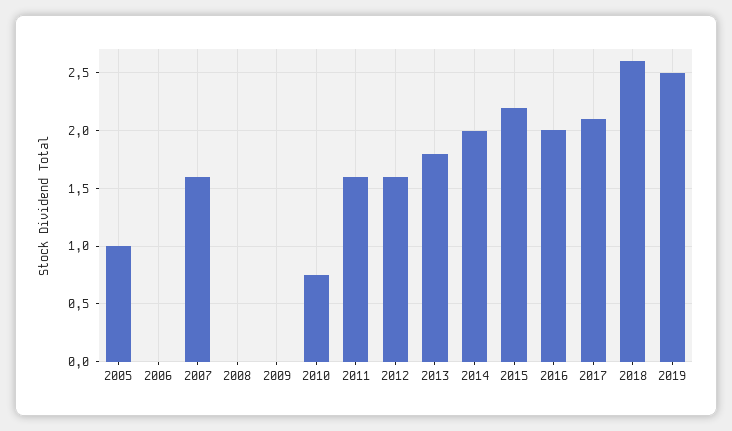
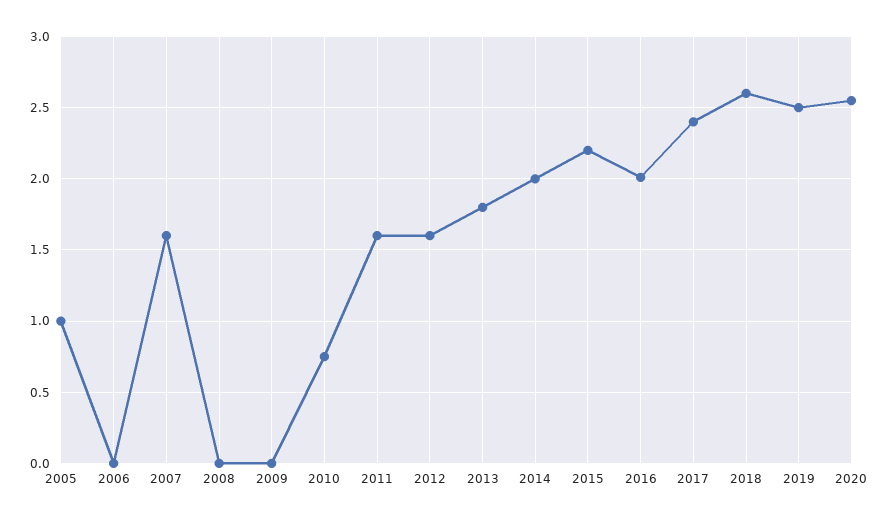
2017: 2.1 -> 2.4
2020: none -> 2.55

